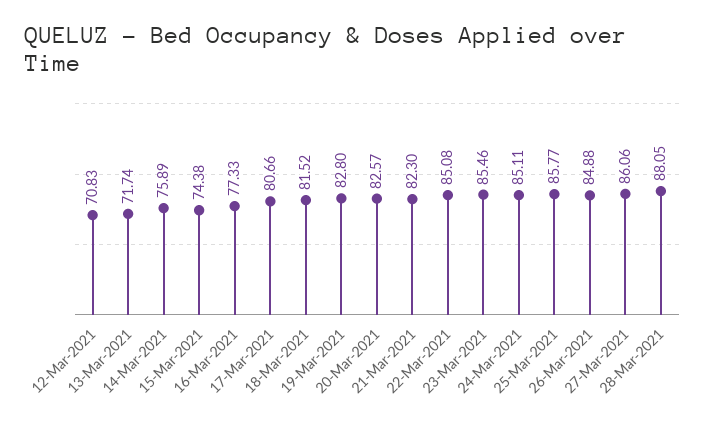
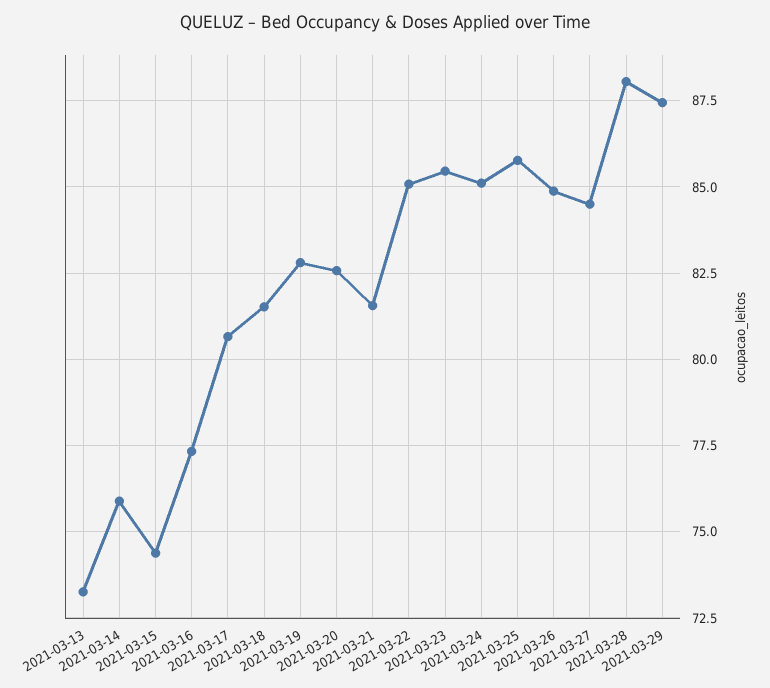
12-Mar-2021: 70.83 -> none
13-Mar-2021: 71.74 -> 73.25
21-Mar-2021: 82.3 -> 81.5
27-Mar-2021: 86.06 -> 84.5
2021-03-29: none -> 87.5

